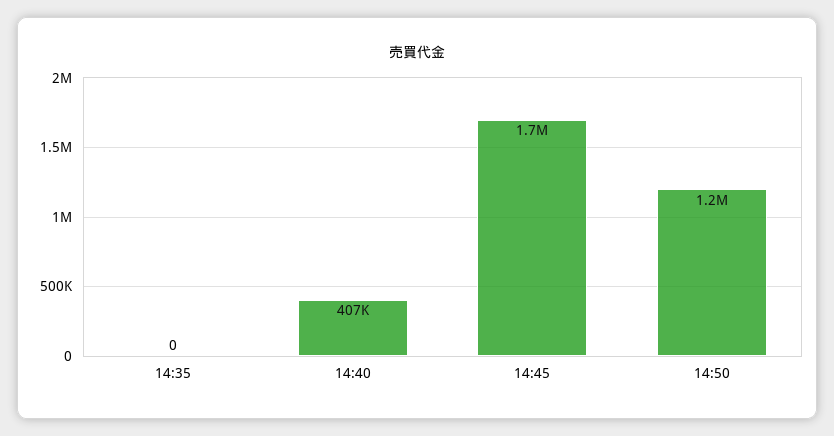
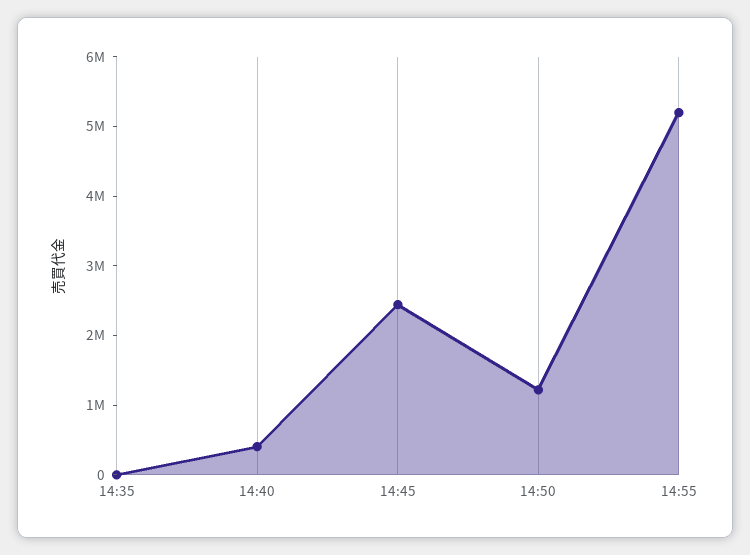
14:45: 1700000 -> 2400000
14:55: none -> 5200000

